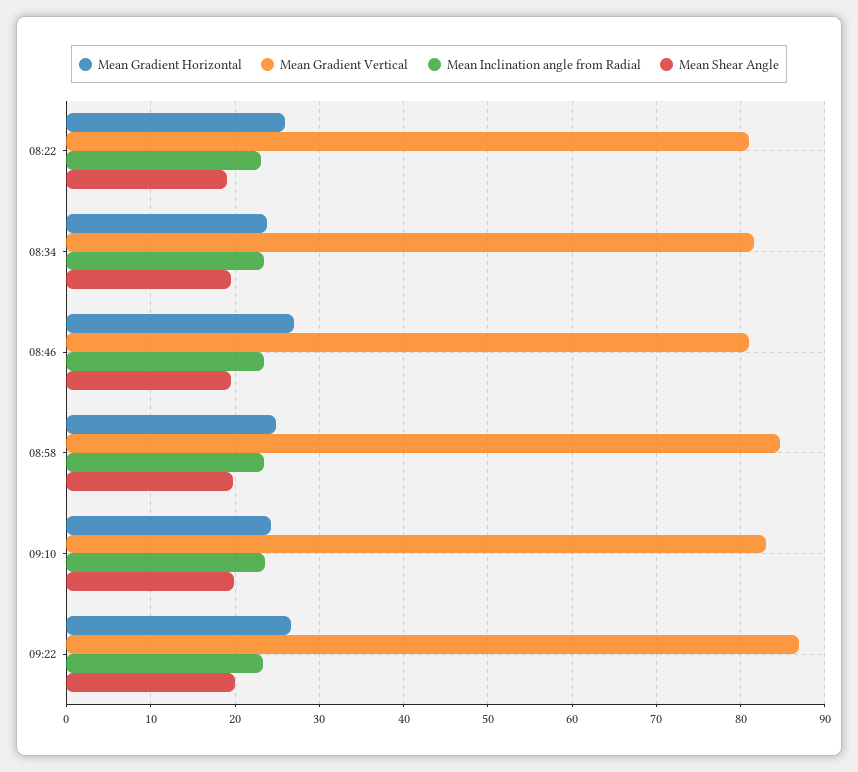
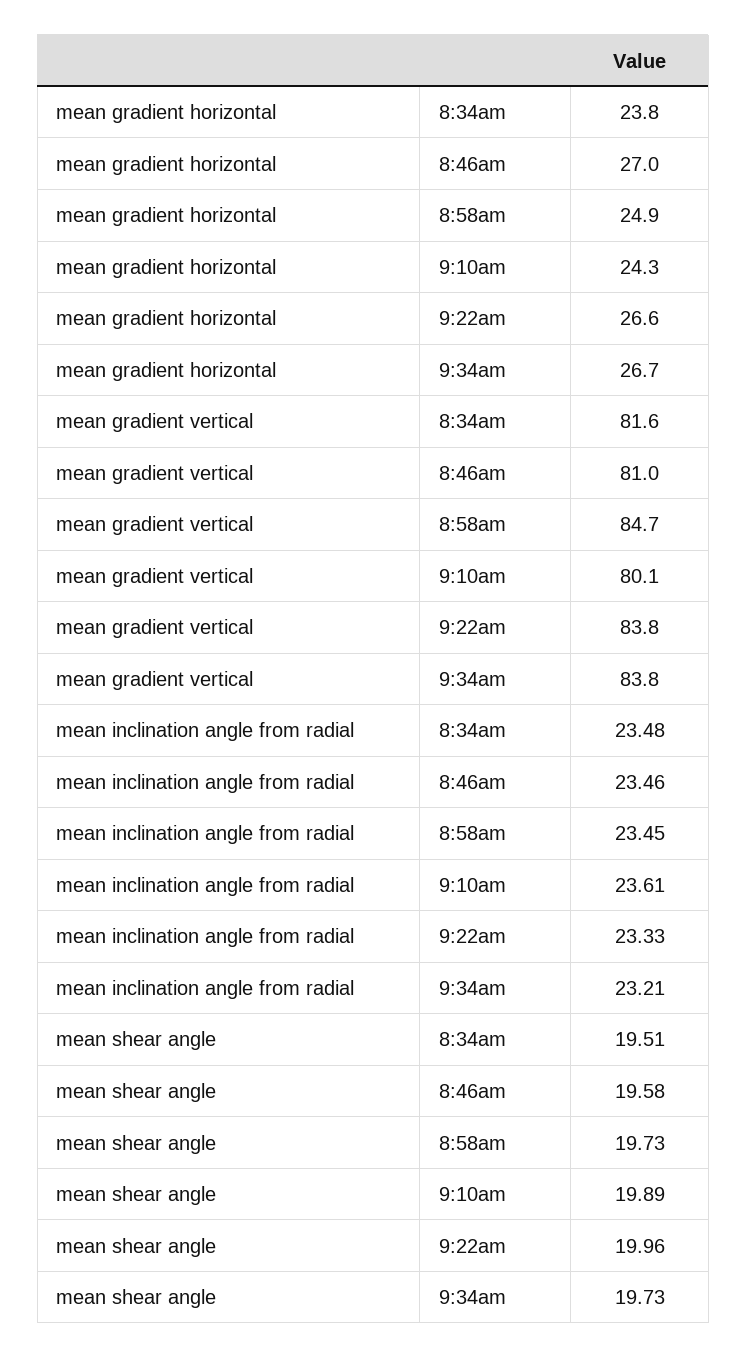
Mean Gradient Horizontal, 08:22: 26 -> none
Mean Gradient Vertical, 08:22: 81 -> none
Mean Inclination angle from Radial, 08:22: 23 -> none
Mean Shear Angle, 08:22: 19 -> none
Mean Gradient Vertical, 09:10: 83 -> 80.1
Mean Gradient Vertical, 09:22: 87 -> 83.8
Mean Gradient Horizontal, 9:34am: none -> 26.7
Mean Gradient Vertical, 9:34am: none -> 83.8
Mean Inclination angle from Radial, 9:34am: none -> 23.21
Mean Shear Angle, 9:34am: none -> 19.73

